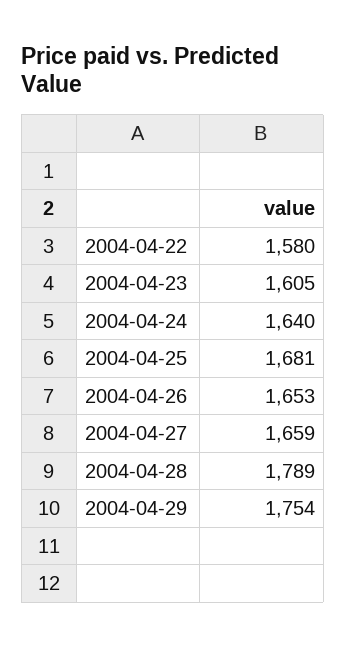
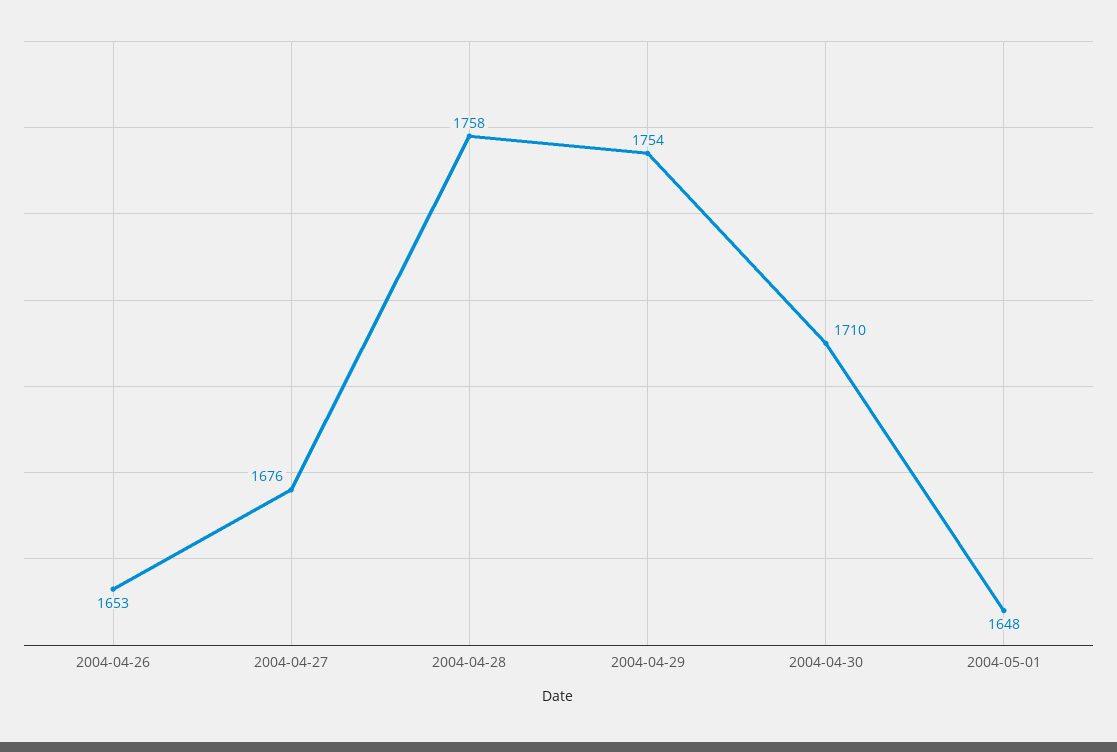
2004-04-22: 1580 -> none
2004-04-23: 1605 -> none
2004-04-24: 1640 -> none
2004-04-25: 1681 -> none
2004-04-27: 1659 -> 1676
2004-04-28: 1789 -> 1758
2004-04-30: none -> 1710
2004-05-01: none -> 1648

